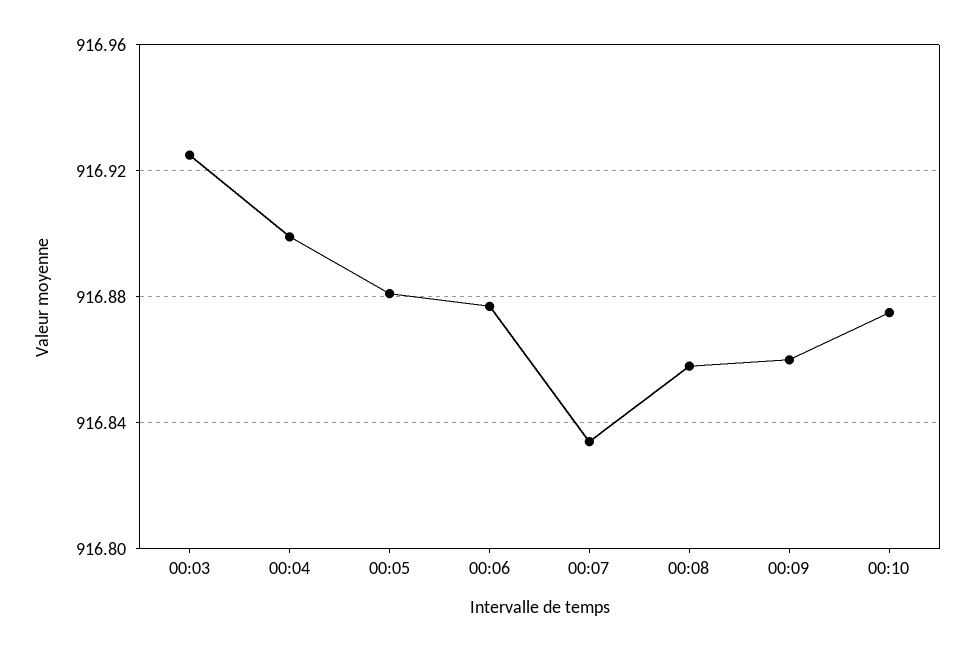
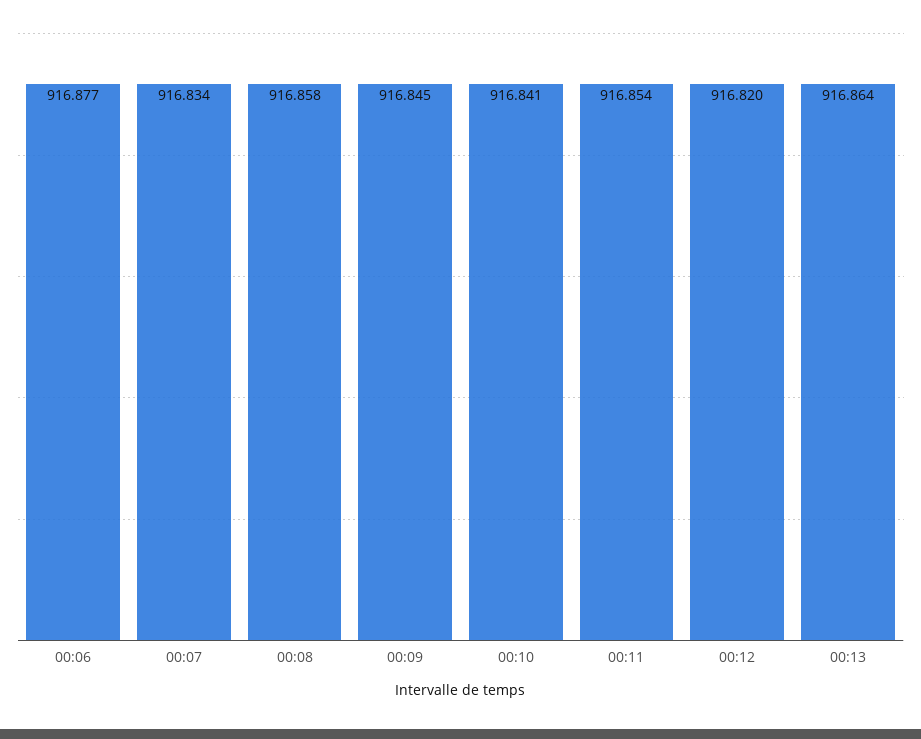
00:03: 916.925 -> none
00:04: 916.9 -> none
00:05: 916.88 -> none
00:09: 916.86 -> 916.845
00:10: 916.875 -> 916.841
00:11: none -> 916.854
00:12: none -> 916.82
00:13: none -> 916.864

